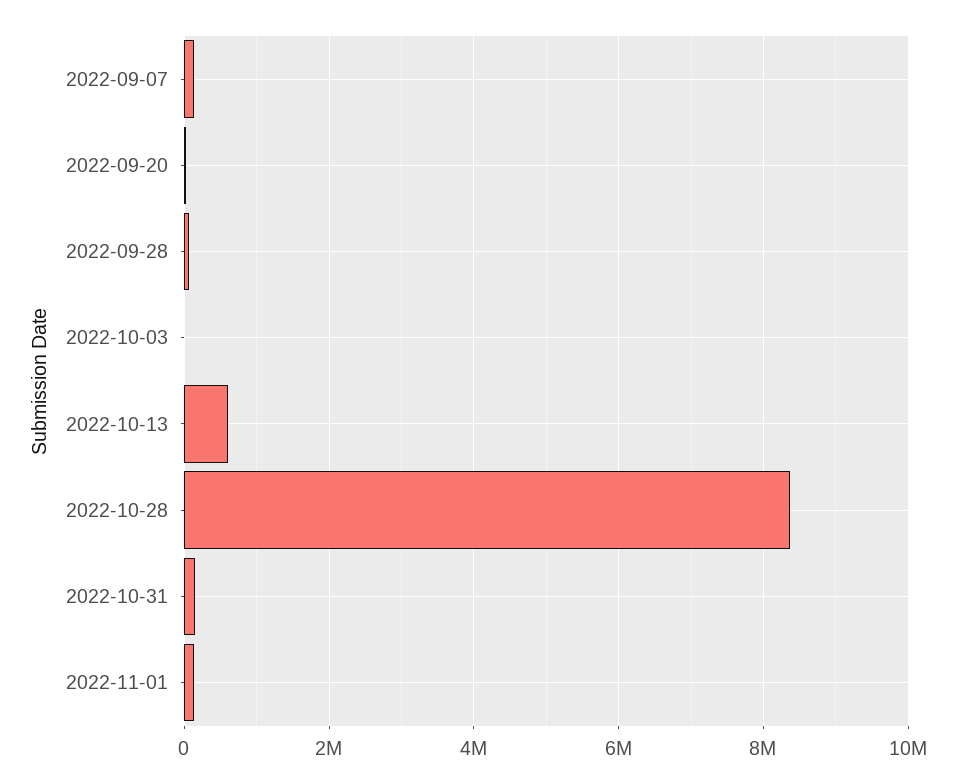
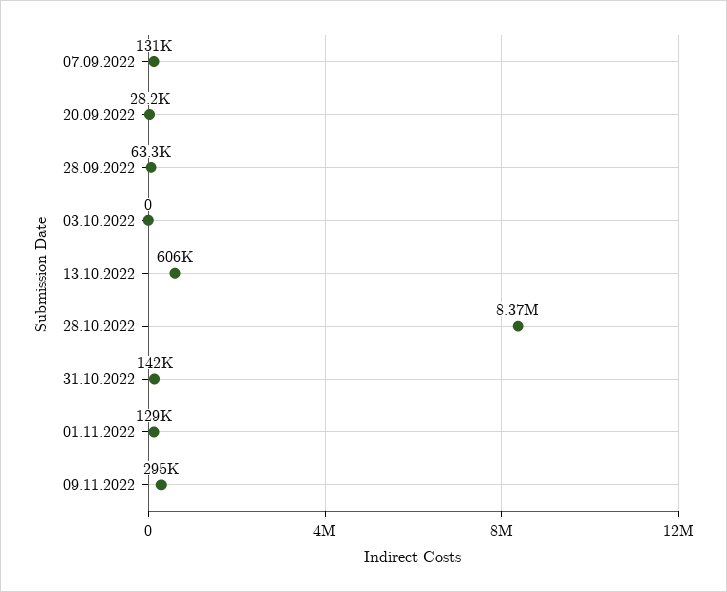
09.11.2022: none -> 295000

